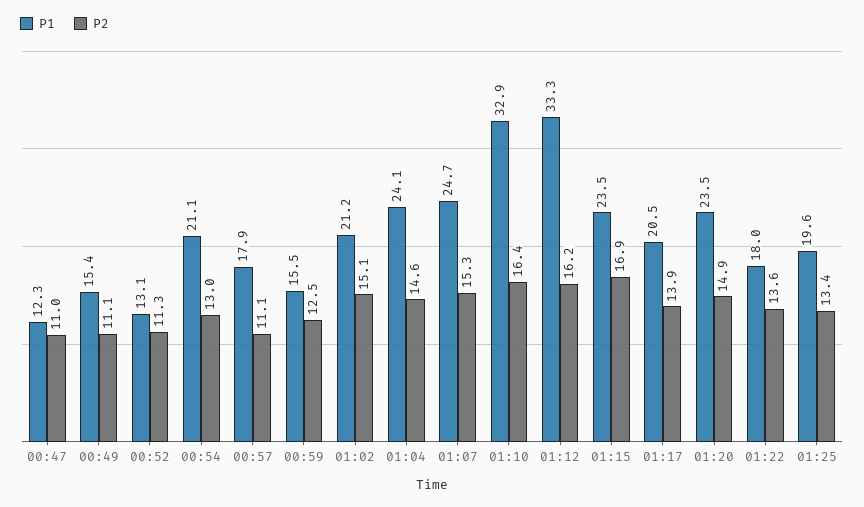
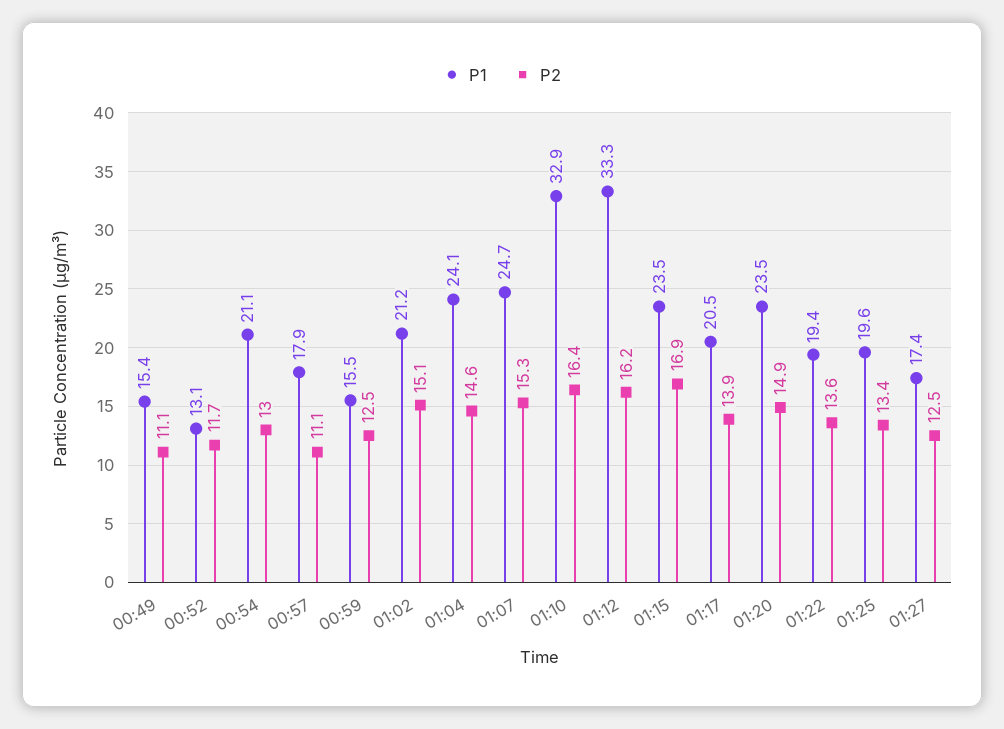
P1, 00:47: 12.3 -> none
P2, 00:47: 11 -> none
P2, 00:52: 11.3 -> 11.7
P1, 01:22: 18 -> 19.4
P1, 01:27: none -> 17.4
P2, 01:27: none -> 12.5

